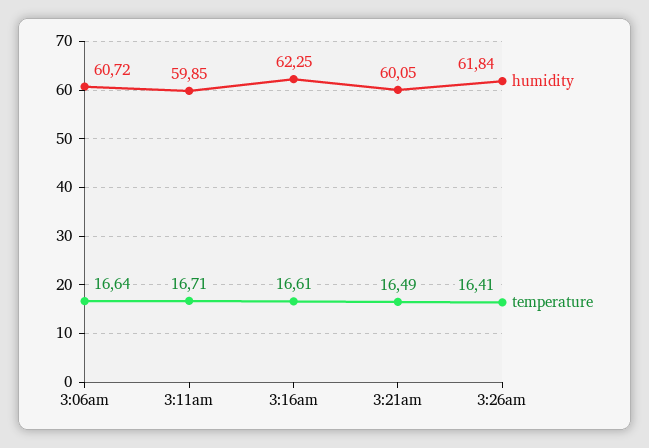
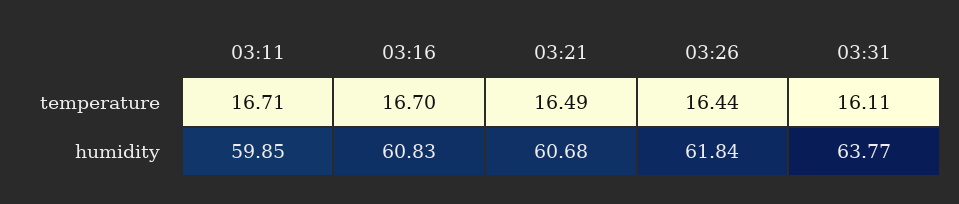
humidity, 3:06am: 60.72 -> none
temperature, 3:06am: 16.64 -> none
humidity, 3:16am: 62.25 -> 60.83
temperature, 3:16am: 16.61 -> 16.7
humidity, 3:21am: 60.05 -> 60.68
temperature, 3:26am: 16.41 -> 16.44
temperature, 03:31: none -> 16.11
humidity, 03:31: none -> 63.77

